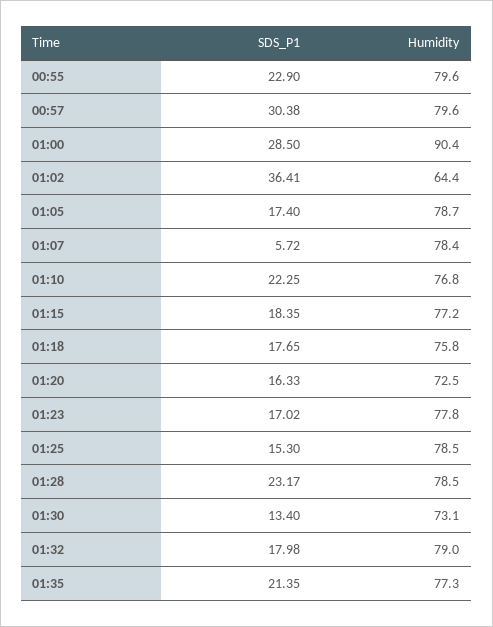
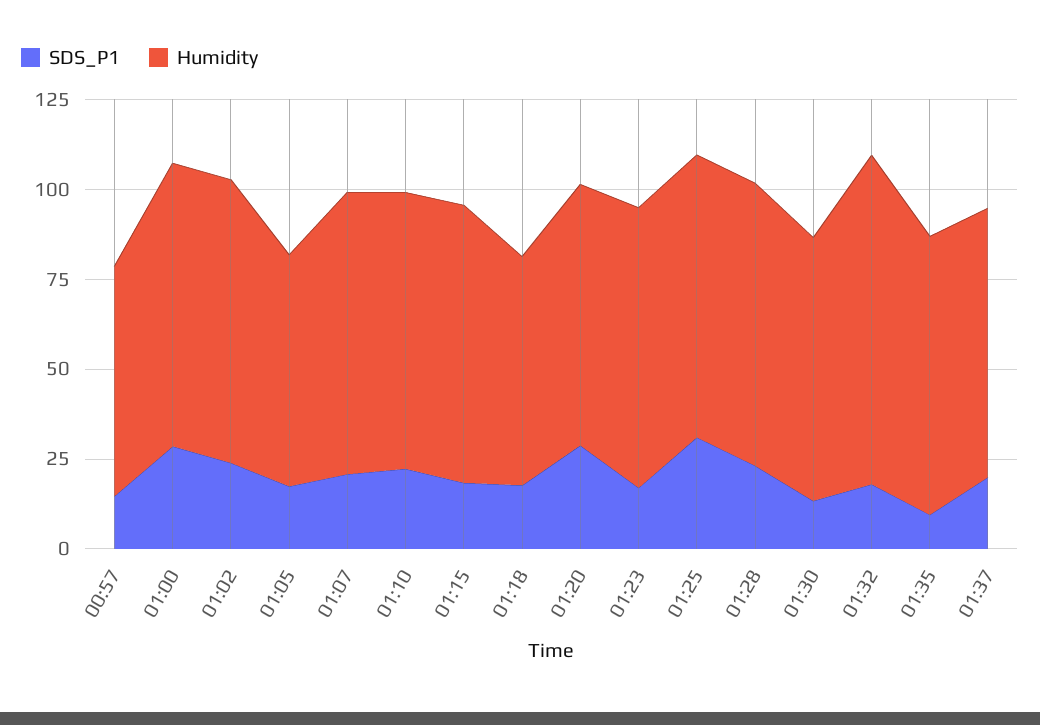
SDS_P1, 00:55: 22.9 -> none
Humidity, 00:55: 79.6 -> none
SDS_P1, 00:57: 30.38 -> 15
Humidity, 00:57: 79.6 -> 65
Humidity, 01:00: 90.4 -> 80
SDS_P1, 01:02: 36.41 -> 25
Humidity, 01:02: 64.4 -> 80
Humidity, 01:05: 78.7 -> 65
SDS_P1, 01:07: 5.72 -> 20
Humidity, 01:18: 75.8 -> 65
SDS_P1, 01:20: 16.33 -> 30
SDS_P1, 01:25: 15.3 -> 30
Humidity, 01:32: 79 -> 90
SDS_P1, 01:35: 21.35 -> 10
SDS_P1, 01:37: none -> 20
Humidity, 01:37: none -> 75

